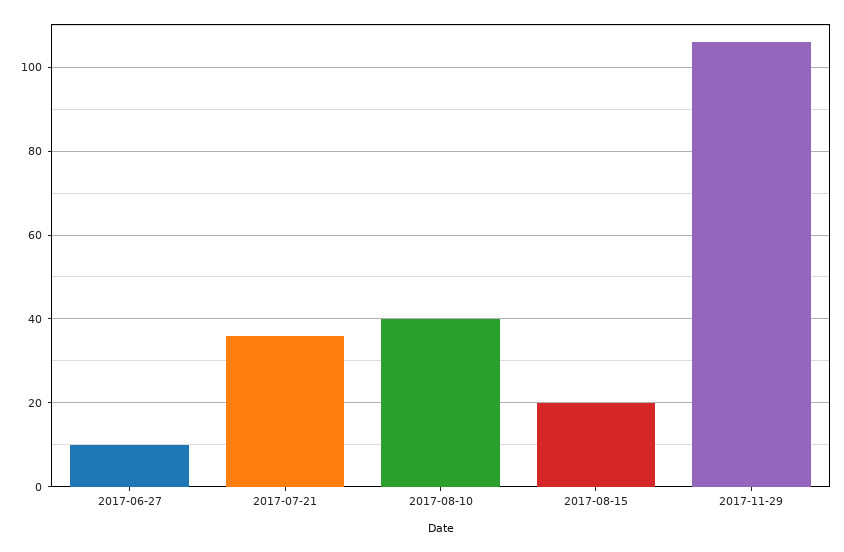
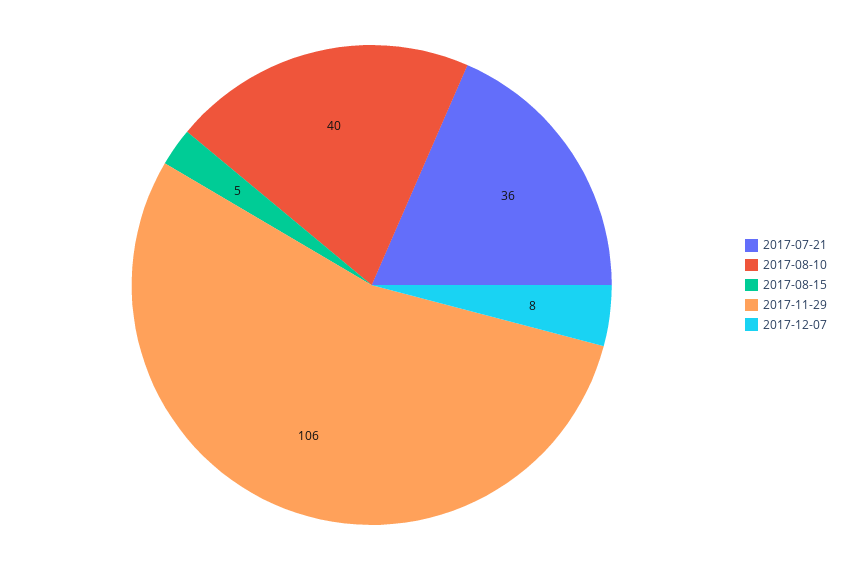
2017-06-27: 10 -> none
2017-08-15: 20 -> 5
2017-12-07: none -> 8

